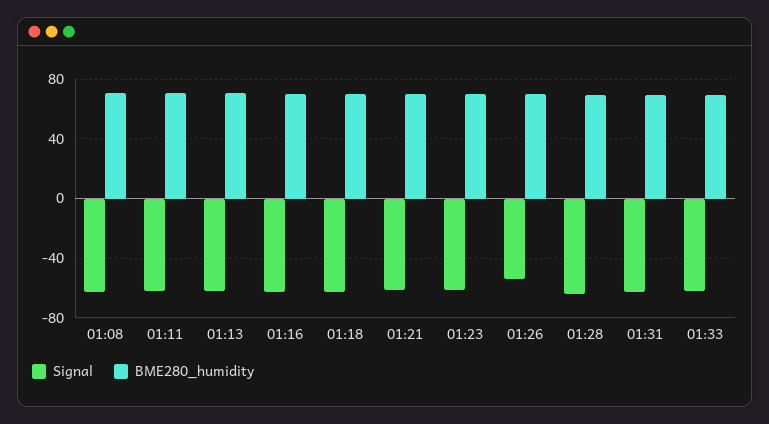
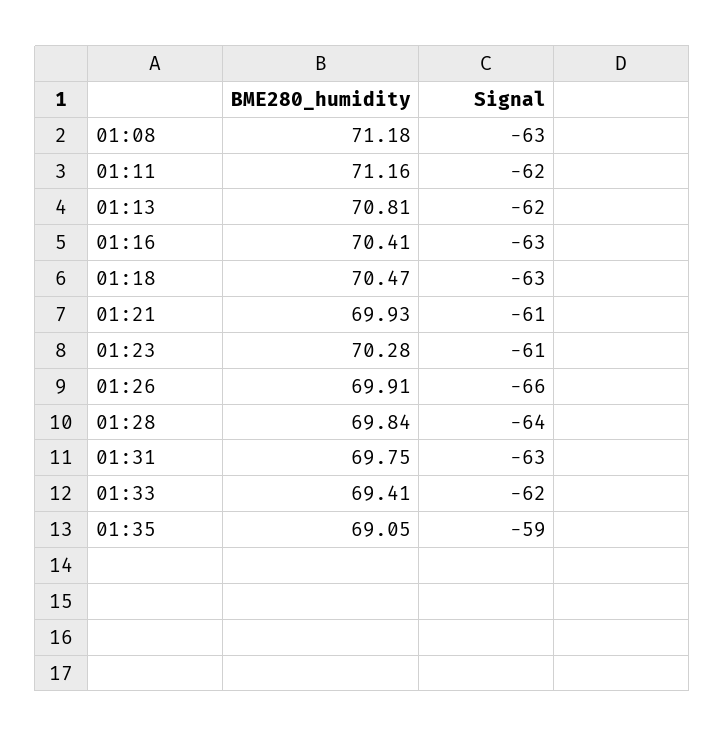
Signal, 01:26: -55 -> -66
BME280_humidity, 01:35: none -> 69.05
Signal, 01:35: none -> -59

